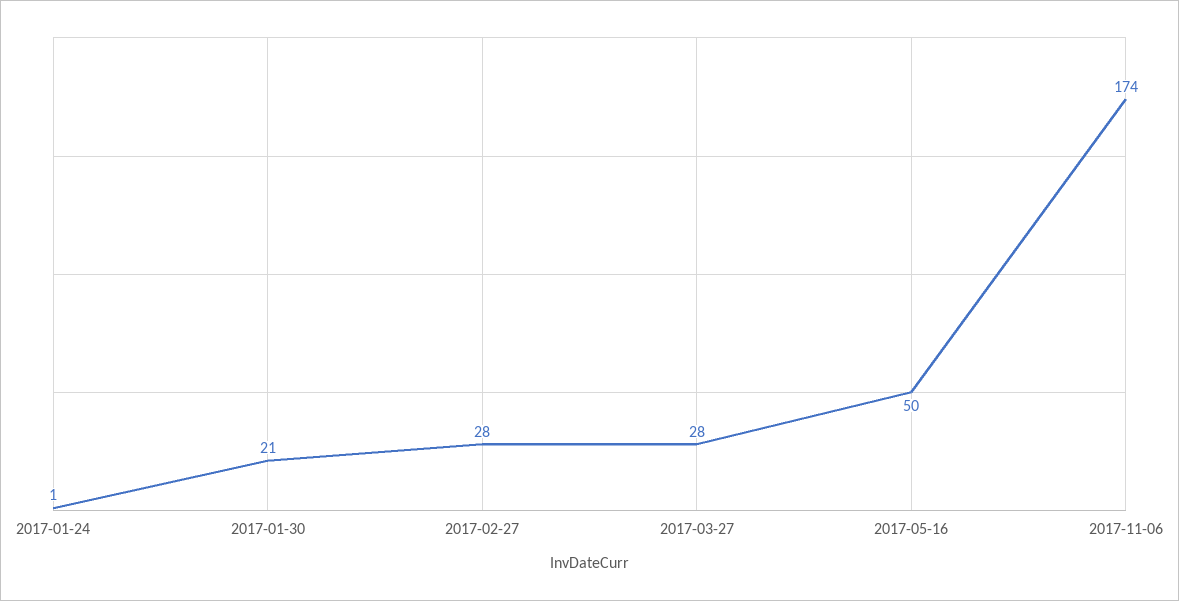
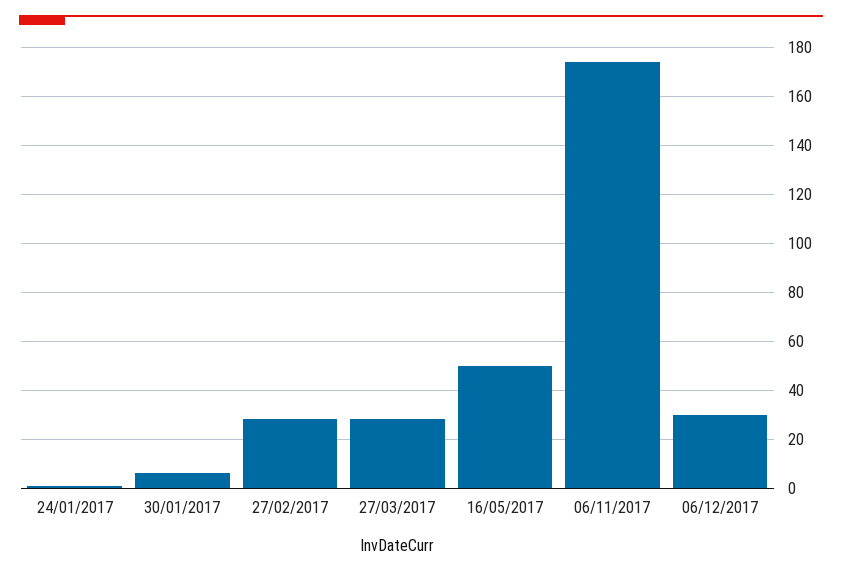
2017-01-30: 21 -> 5
06/12/2017: none -> 30

